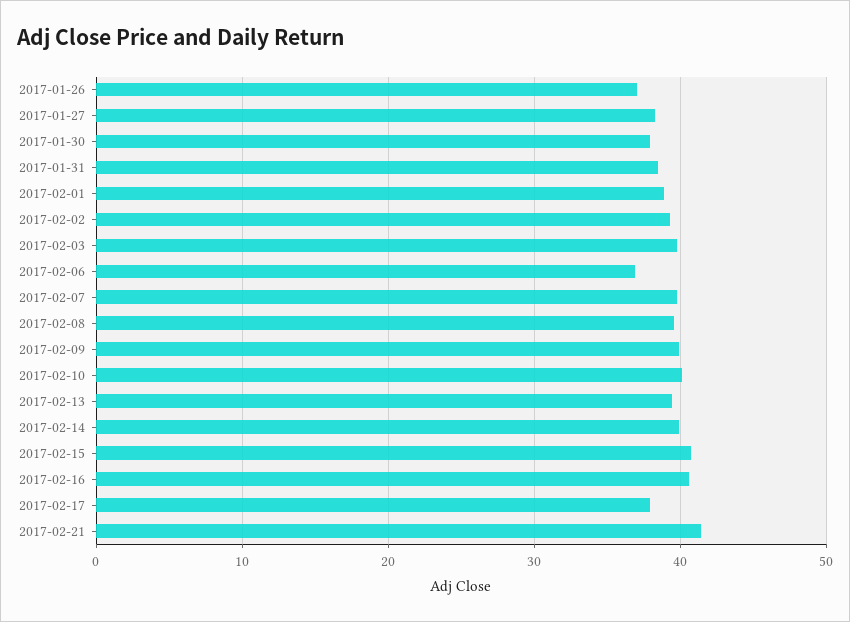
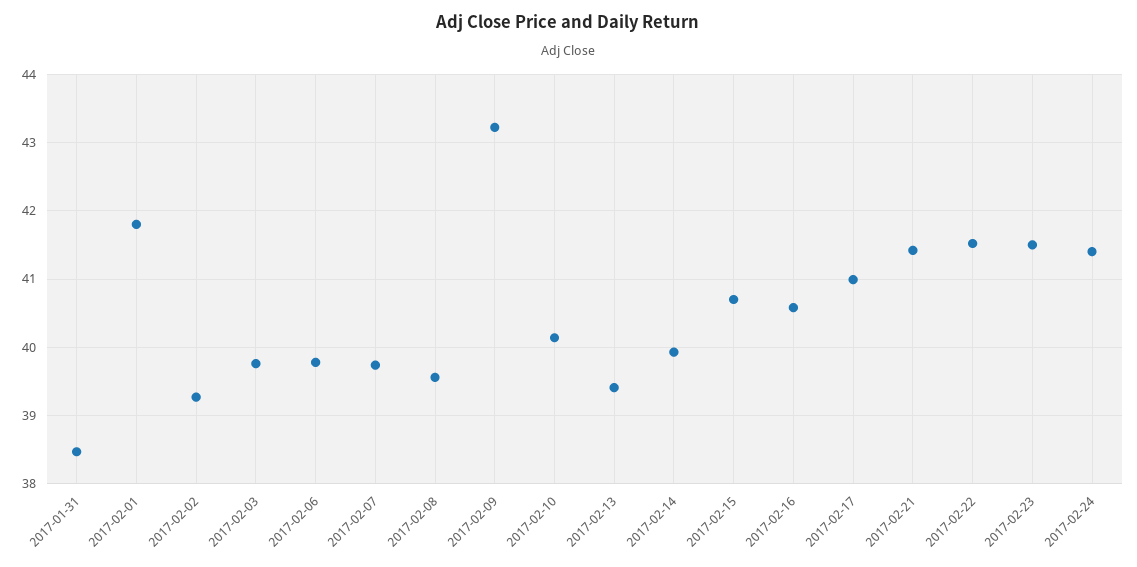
2017-01-26: 37 -> none
2017-01-27: 38 -> none
2017-01-30: 38 -> none
2017-02-01: 39 -> 41.8
2017-02-06: 37 -> 39.8
2017-02-09: 40 -> 43.2
2017-02-17: 38 -> 41
2017-02-22: none -> 41.5
2017-02-23: none -> 41.5
2017-02-24: none -> 41.4

